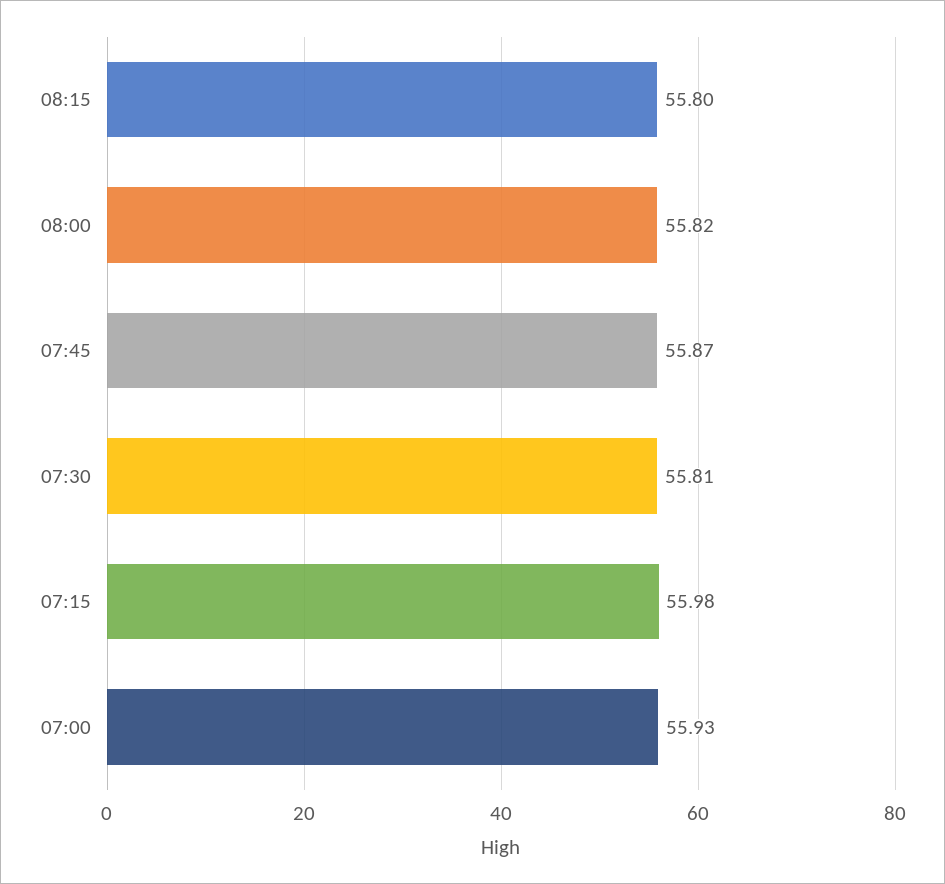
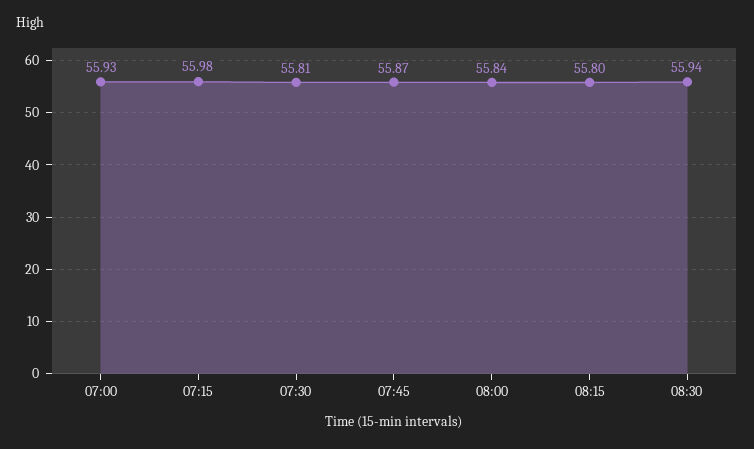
08:00: 55.82 -> 55.84
08:30: none -> 55.94

